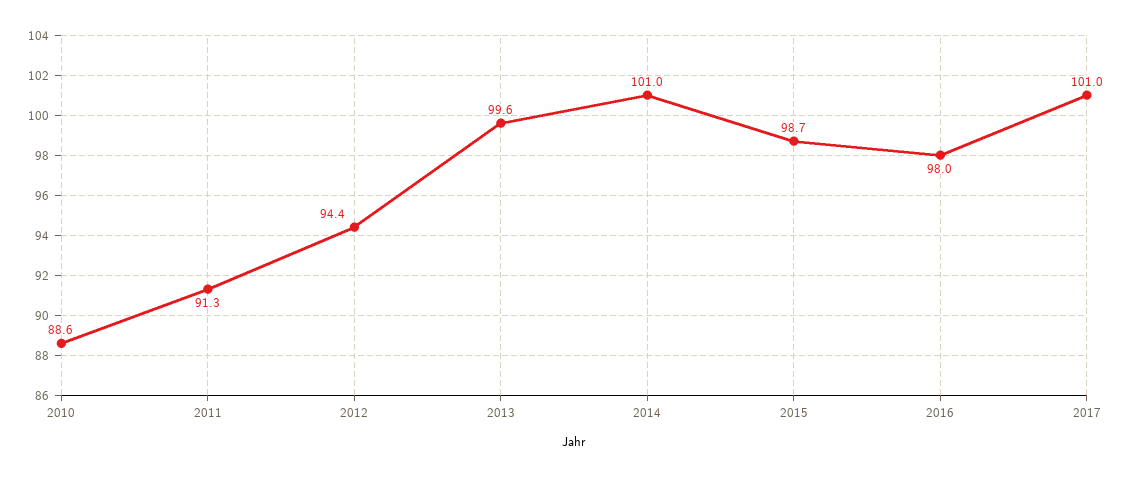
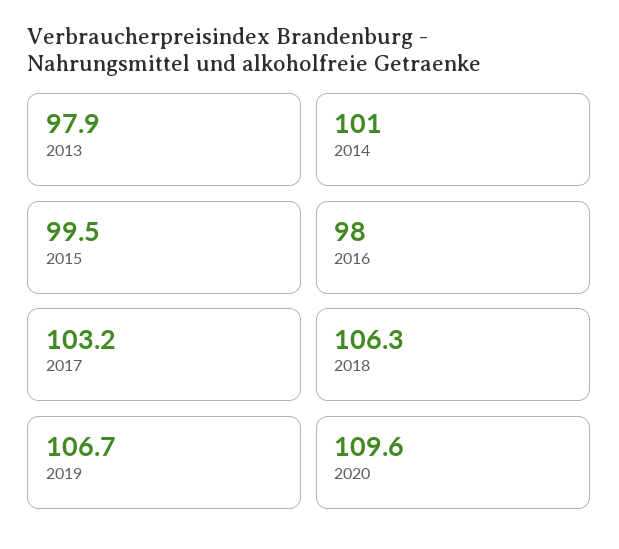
2010: 88.6 -> none
2011: 91.3 -> none
2012: 94.4 -> none
2013: 99.6 -> 97.9
2015: 98.7 -> 99.5
2017: 101 -> 103.2
2018: none -> 106.3
2019: none -> 106.7
2020: none -> 109.6

